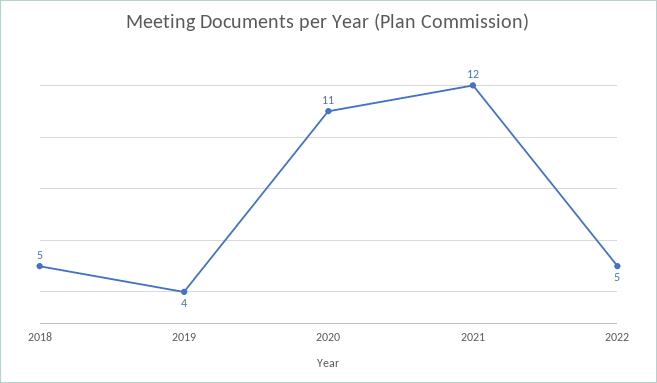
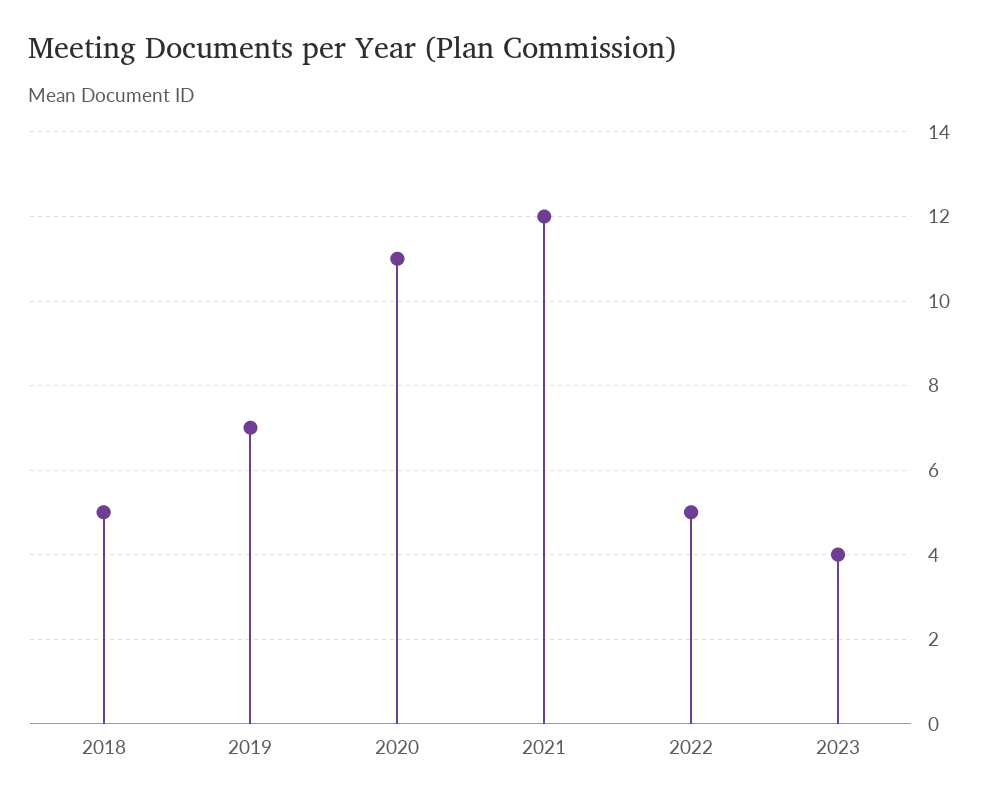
2019: 4 -> 7
2023: none -> 4

